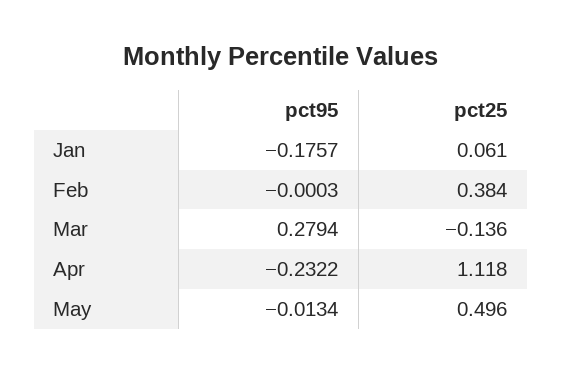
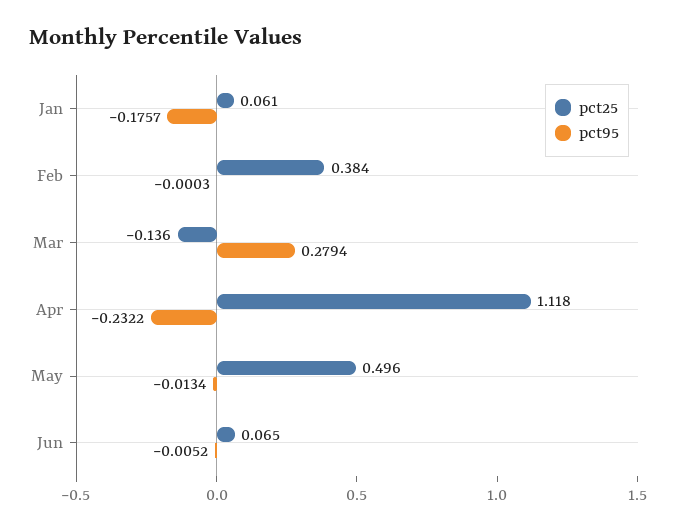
pct25, Jun: none -> 0.065
pct95, Jun: none -> -0.0052

